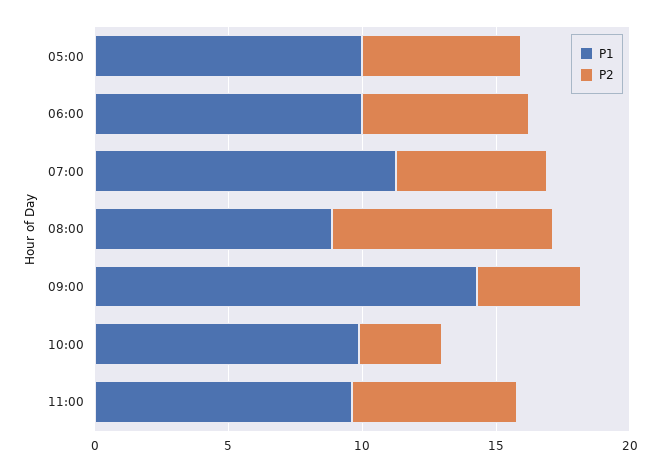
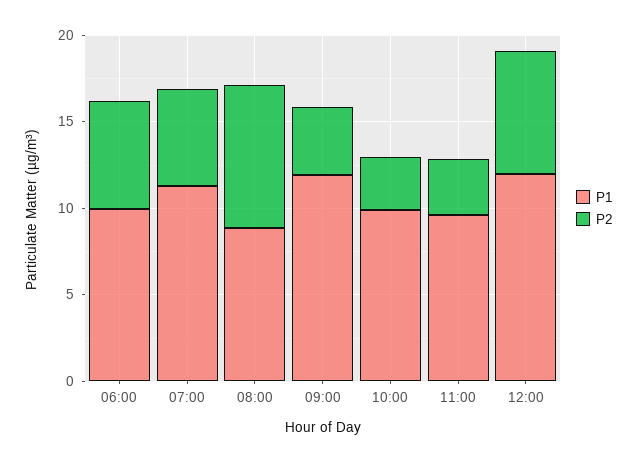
P1, 05:00: 10 -> none
P2, 05:00: 6 -> none
P1, 09:00: 14 -> 12
P2, 11:00: 6 -> 3
P1, 12:00: none -> 12
P2, 12:00: none -> 7

